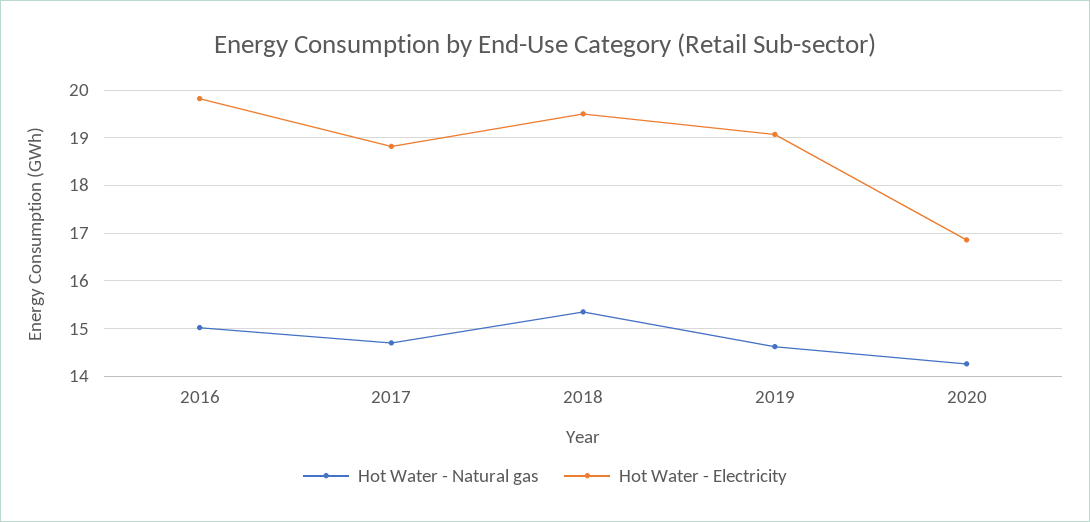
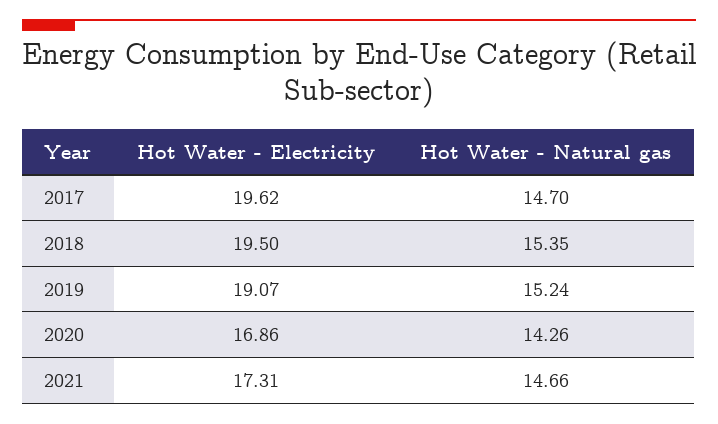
Hot Water - Natural gas, 2016: 15 -> none
Hot Water - Electricity, 2016: 19.8 -> none
Hot Water - Electricity, 2017: 18.8 -> 19.62
Hot Water - Natural gas, 2019: 14.6 -> 15.24
Hot Water - Electricity, 2021: none -> 17.31
Hot Water - Natural gas, 2021: none -> 14.66

